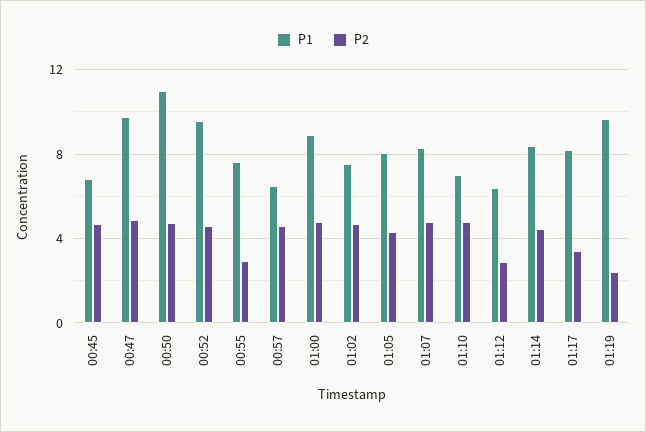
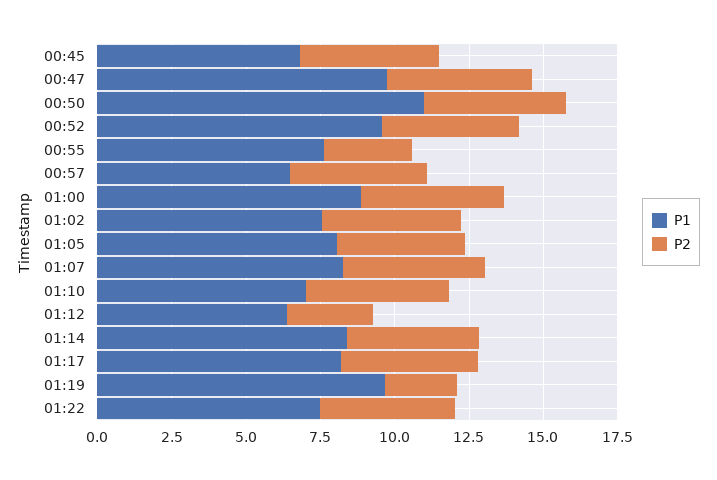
P2, 01:17: 3.5 -> 4.5
P1, 01:22: none -> 7.5
P2, 01:22: none -> 4.5

